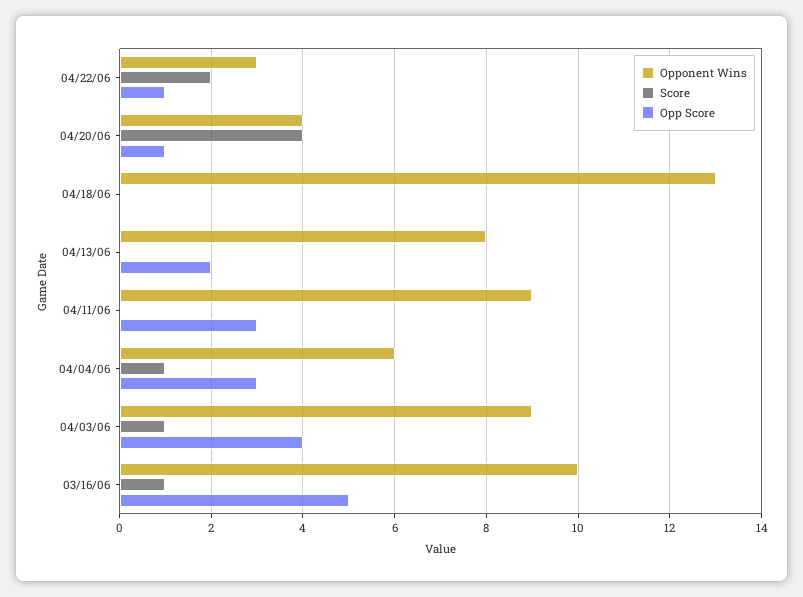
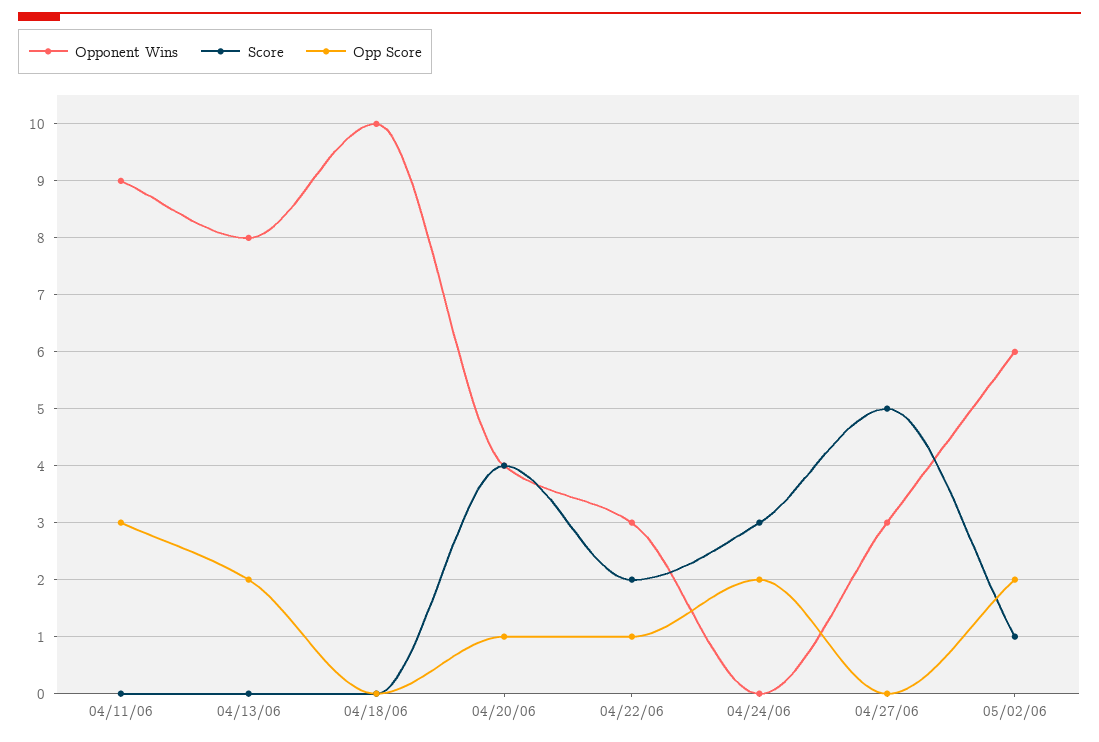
Opponent Wins, 04/18/06: 13 -> 10
Opponent Wins, 04/04/06: 6 -> none
Score, 04/04/06: 1 -> none
Opp Score, 04/04/06: 3 -> none
Opponent Wins, 04/03/06: 9 -> none
Score, 04/03/06: 1 -> none
Opp Score, 04/03/06: 4 -> none
Opponent Wins, 03/16/06: 10 -> none
Score, 03/16/06: 1 -> none
Opp Score, 03/16/06: 5 -> none
Opponent Wins, 04/24/06: none -> 0
Score, 04/24/06: none -> 3
Opp Score, 04/24/06: none -> 2
Opponent Wins, 04/27/06: none -> 3
Score, 04/27/06: none -> 5
Opp Score, 04/27/06: none -> 0
Opponent Wins, 05/02/06: none -> 6
Score, 05/02/06: none -> 1
Opp Score, 05/02/06: none -> 2

